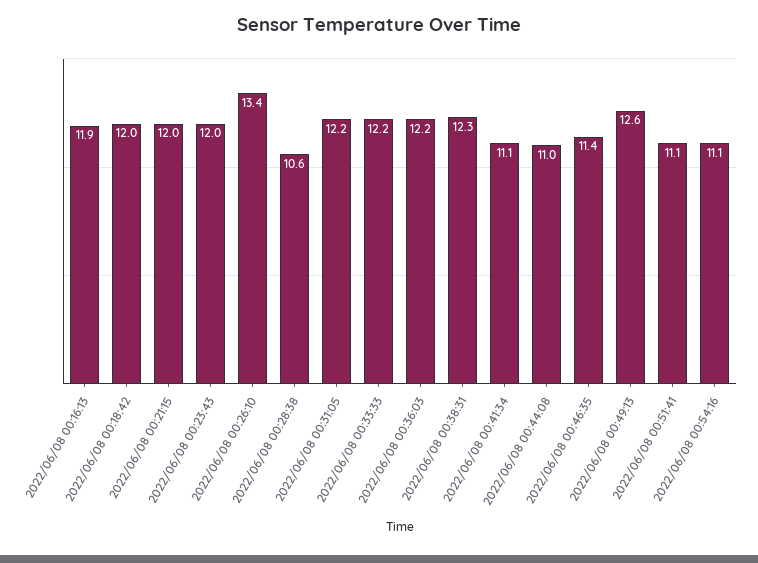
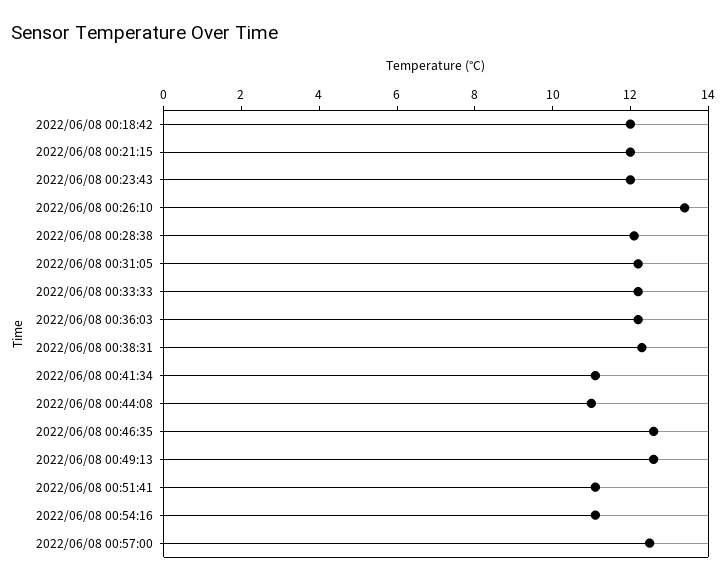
2022/06/08 00:16:13: 11.9 -> none
2022/06/08 00:28:38: 10.6 -> 12
2022/06/08 00:46:35: 11.4 -> 12.5
2022/06/08 00:57:00: none -> 12.5

